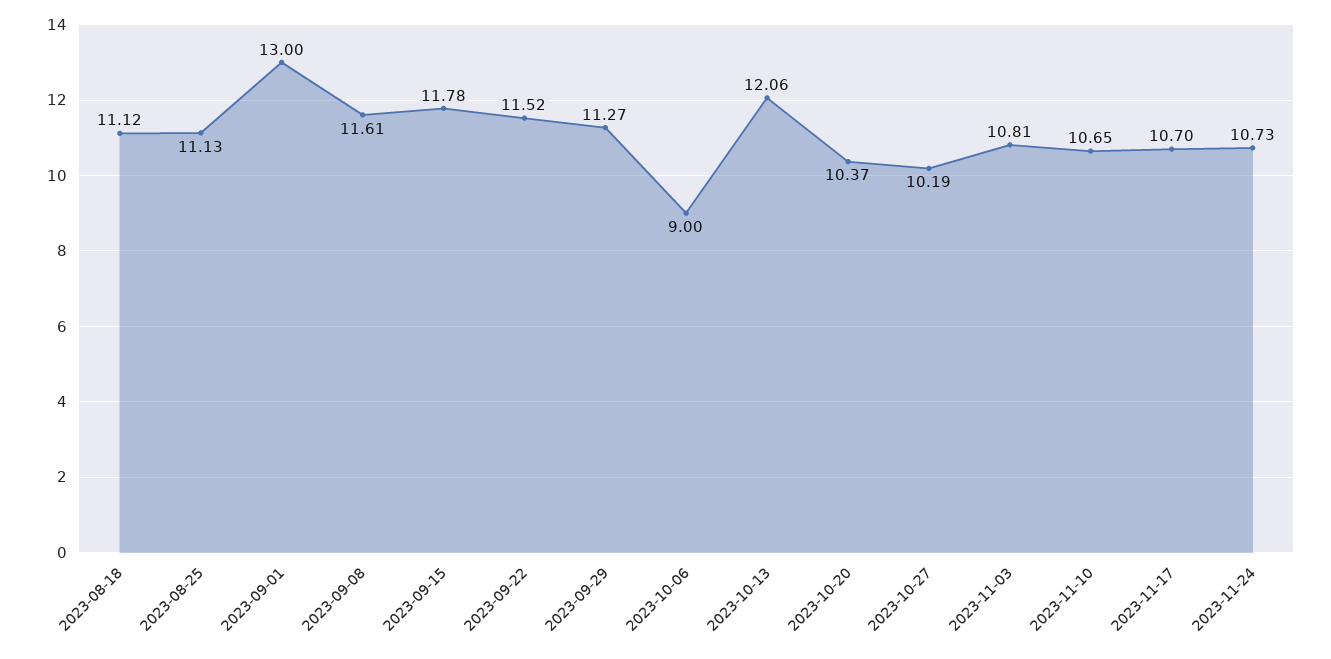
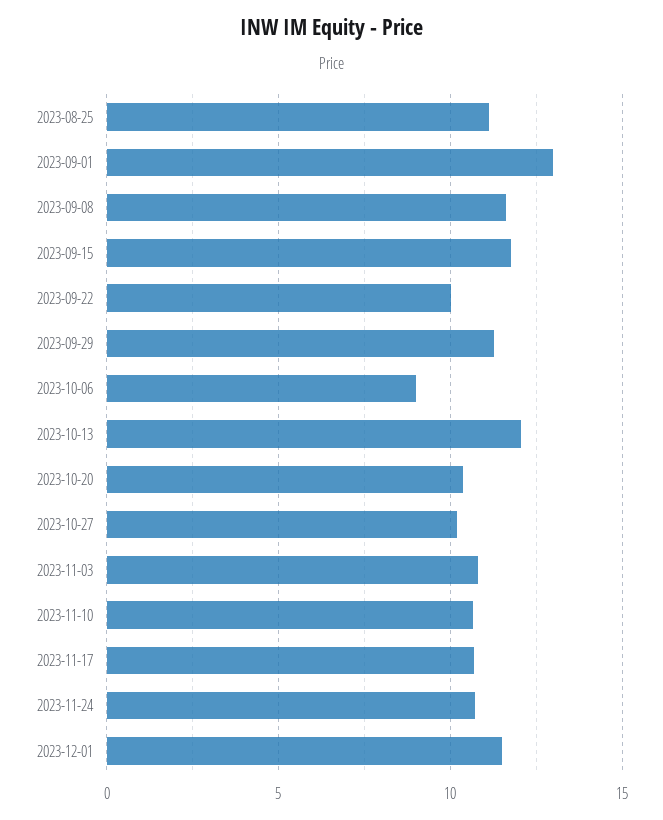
2023-08-18: 11.12 -> none
2023-09-22: 11.52 -> 10
2023-12-01: none -> 11.5

